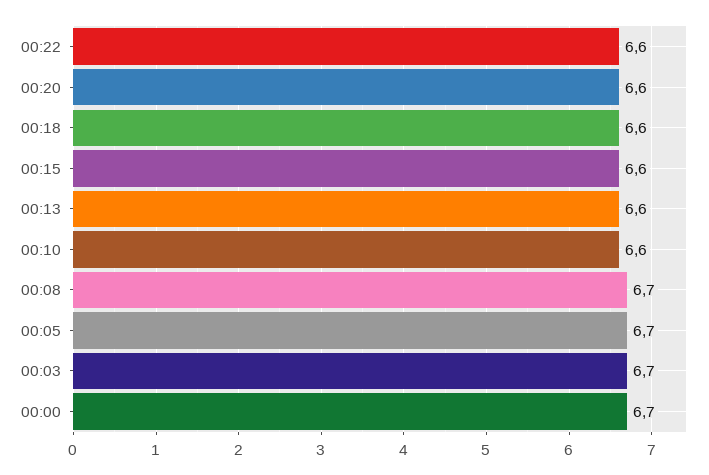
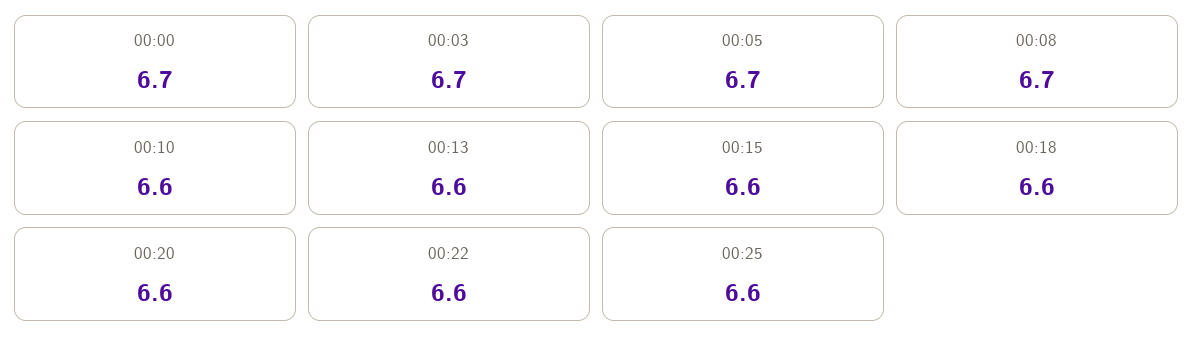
00:25: none -> 6.6

